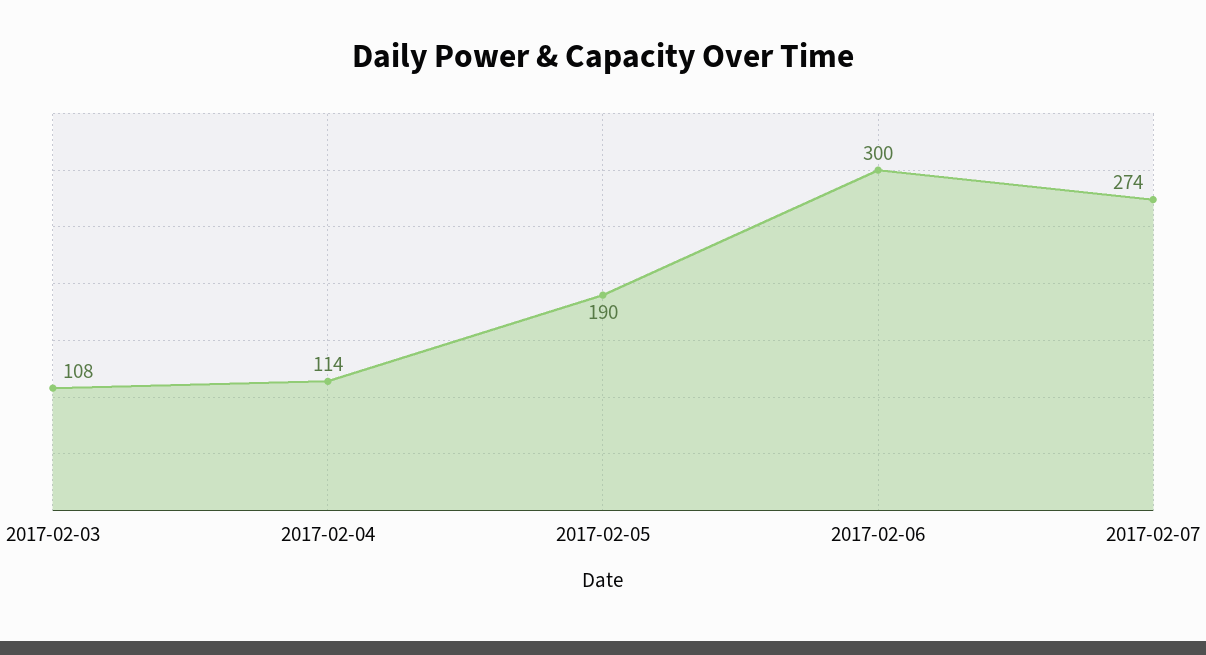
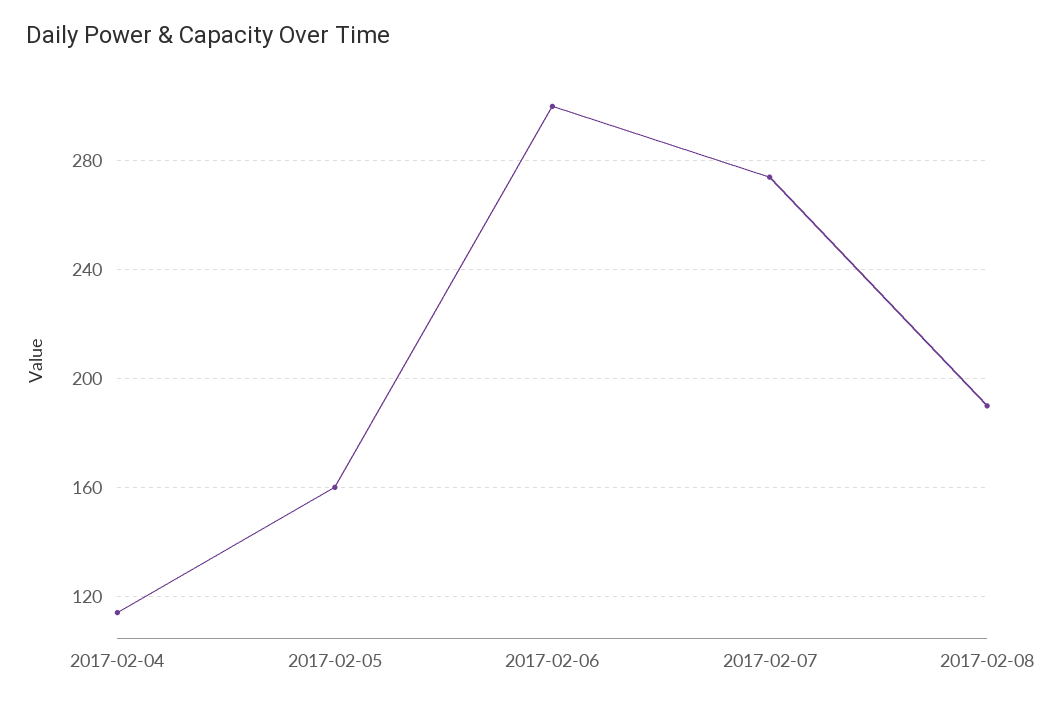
2017-02-03: 108 -> none
2017-02-05: 190 -> 160
2017-02-08: none -> 190

